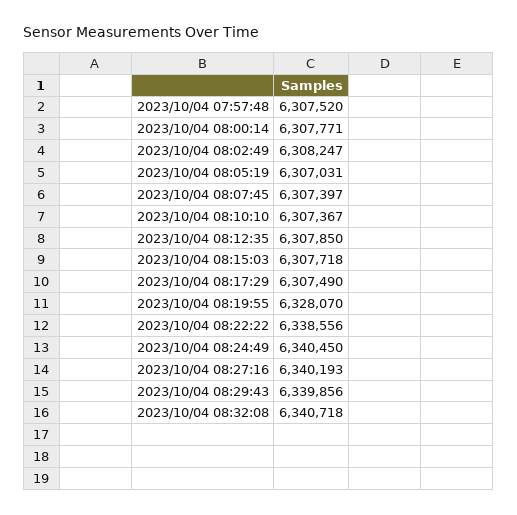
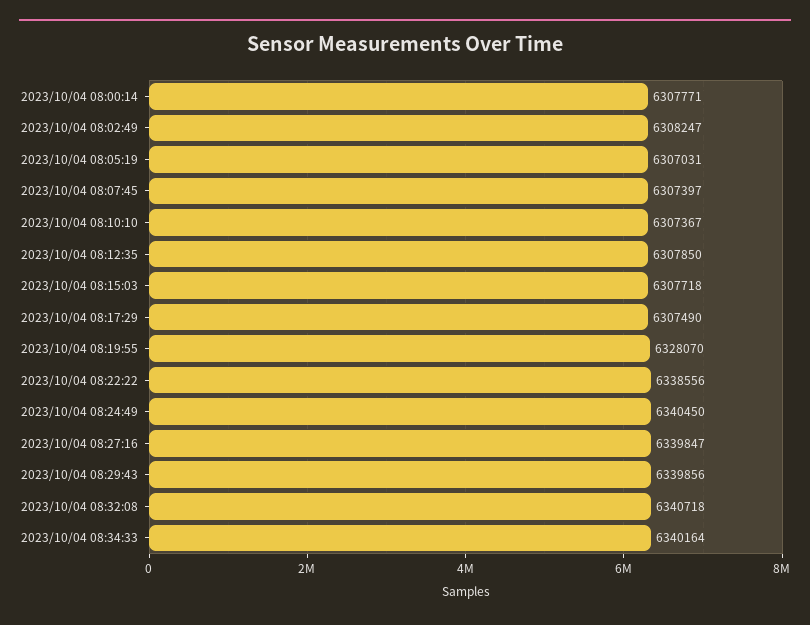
2023/10/04 07:57:48: 6307520 -> none
2023/10/04 08:27:16: 6340193 -> 6339847
2023/10/04 08:34:33: none -> 6340164

